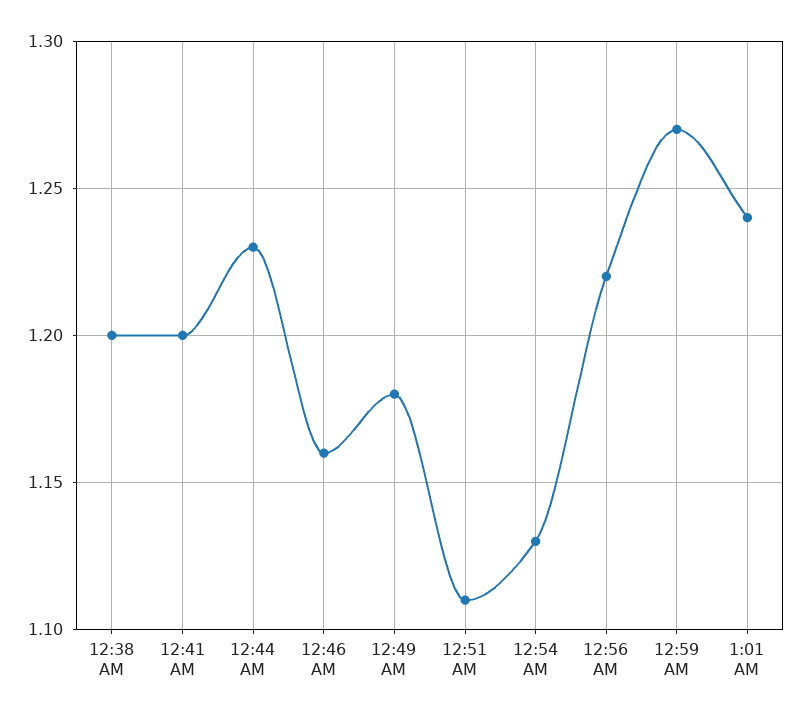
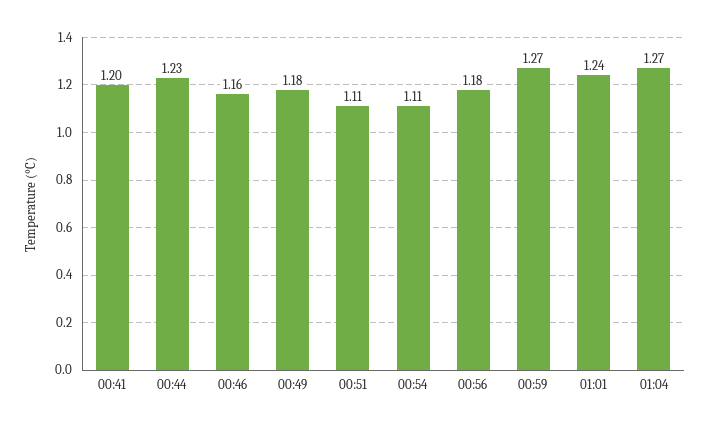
12:38 AM: 1.2 -> none
12:54 AM: 1.13 -> 1.11
12:56 AM: 1.22 -> 1.18
01:04: none -> 1.27

